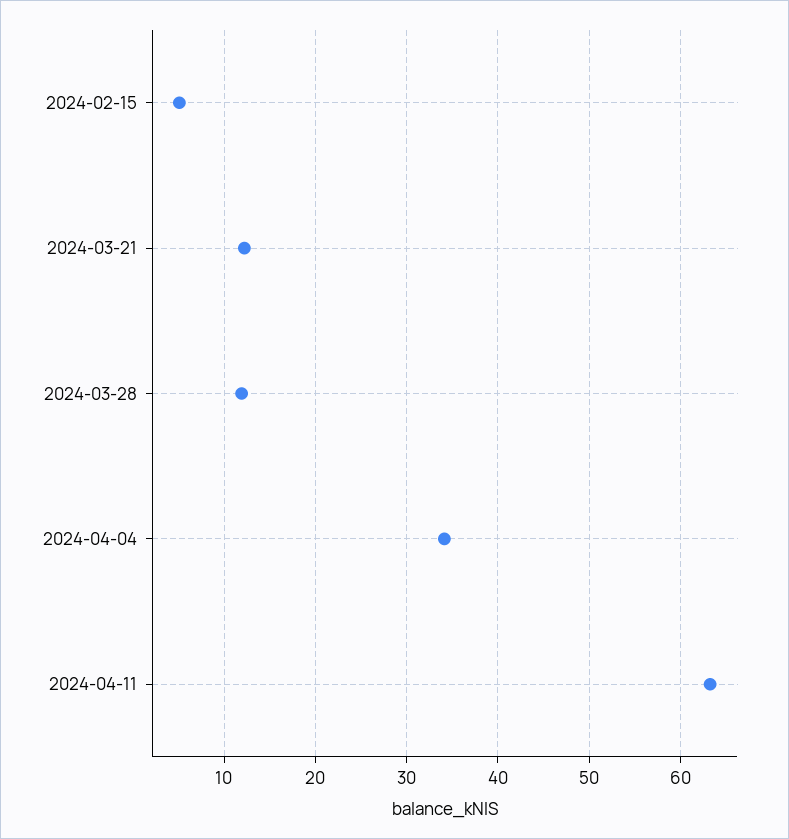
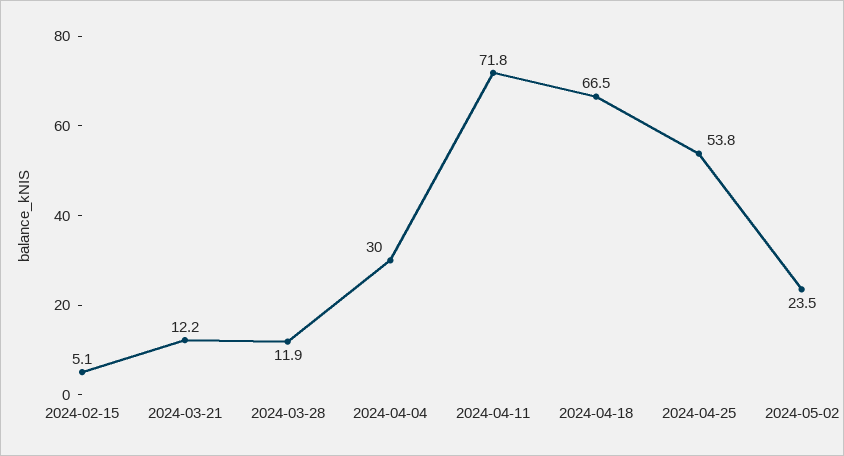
2024-04-04: 34 -> 30
2024-04-11: 63 -> 71.8
2024-04-18: none -> 66.5
2024-04-25: none -> 53.8
2024-05-02: none -> 23.5

